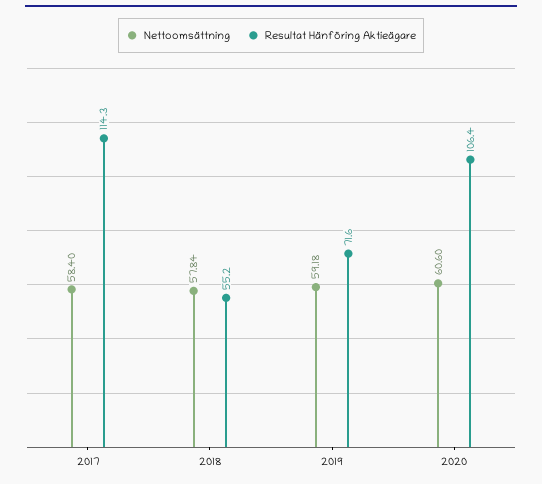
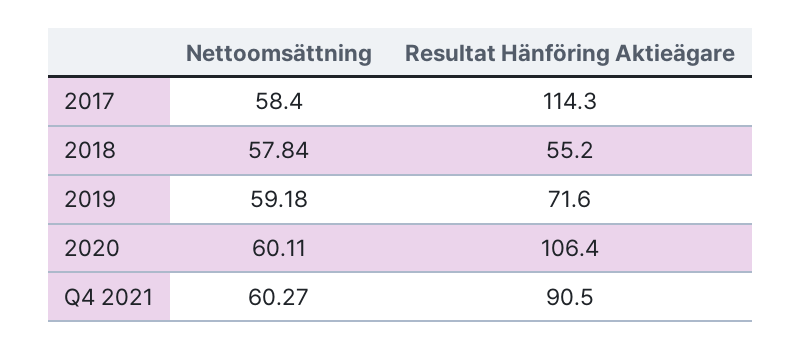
Nettoomsättning, 2020: 60.6 -> 60.11
Nettoomsättning, Q4 2021: none -> 60.27
Resultat Hänföring Aktieägare, Q4 2021: none -> 90.5

